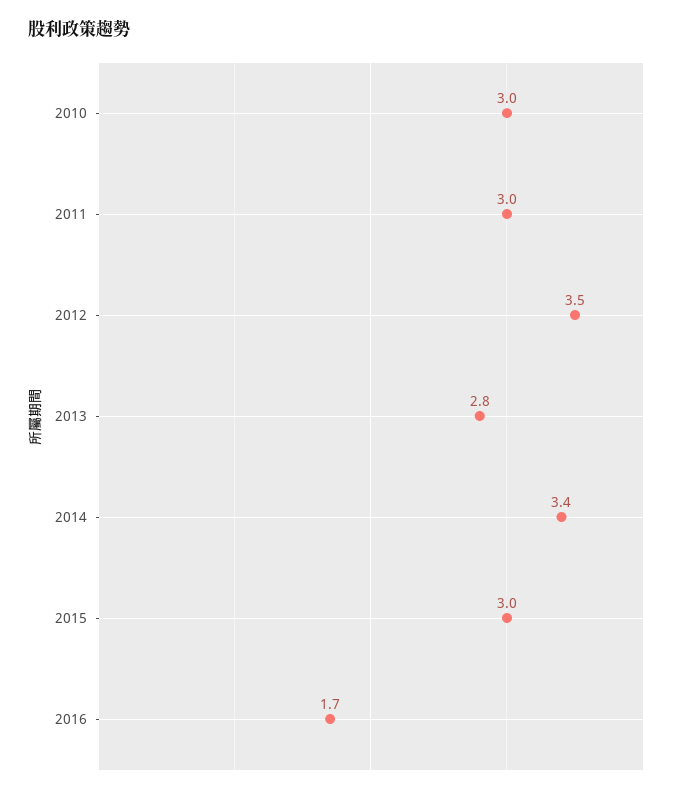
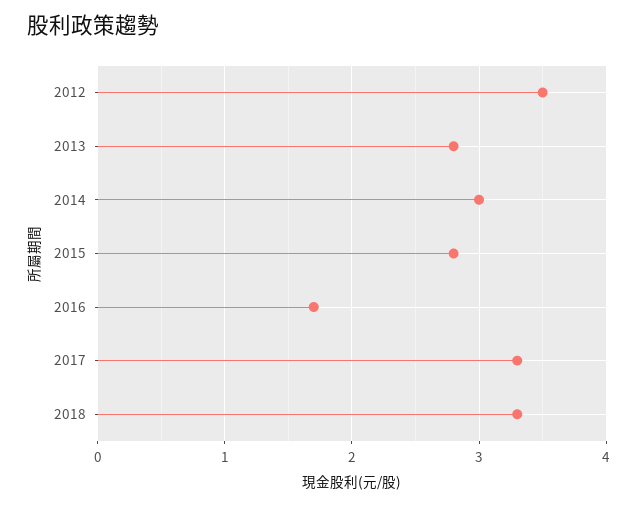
2010: 3 -> none
2011: 3 -> none
2014: 3.4 -> 3
2015: 3 -> 2.8
2017: none -> 3.3
2018: none -> 3.3

